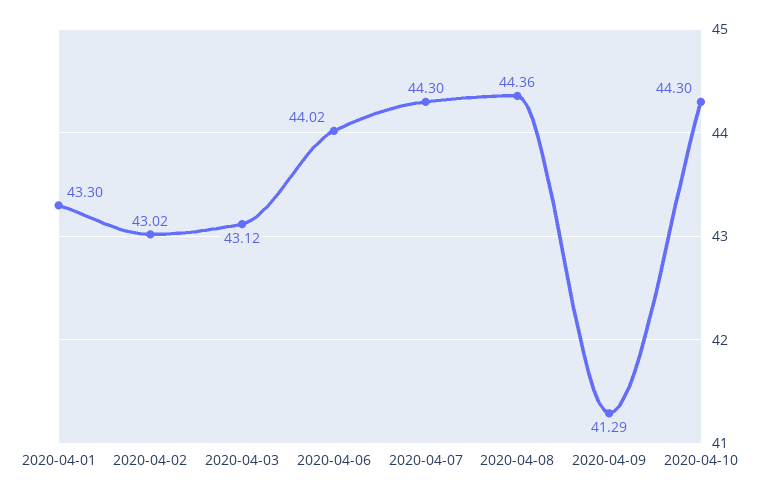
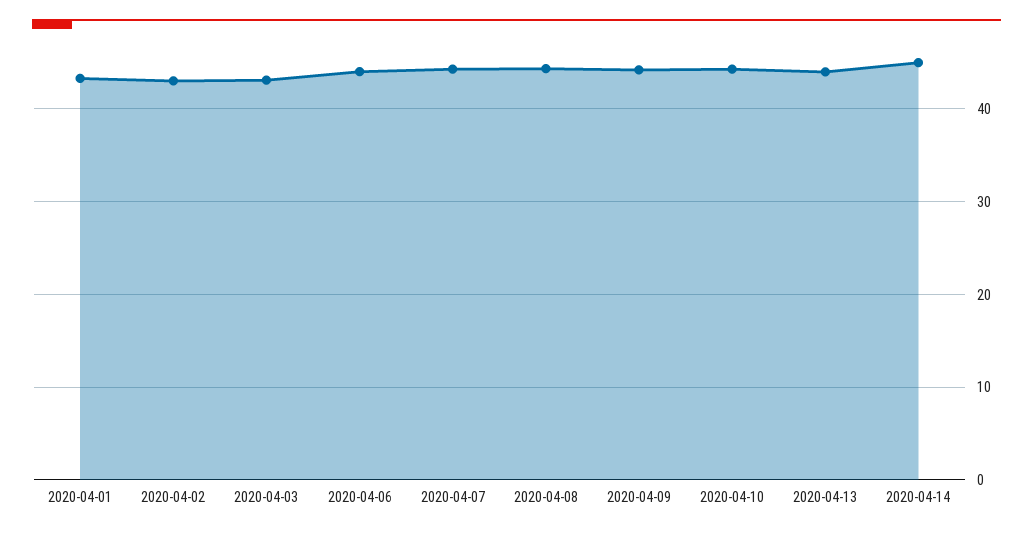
2020-04-09: 41.29 -> 44
2020-04-13: none -> 44
2020-04-14: none -> 45

